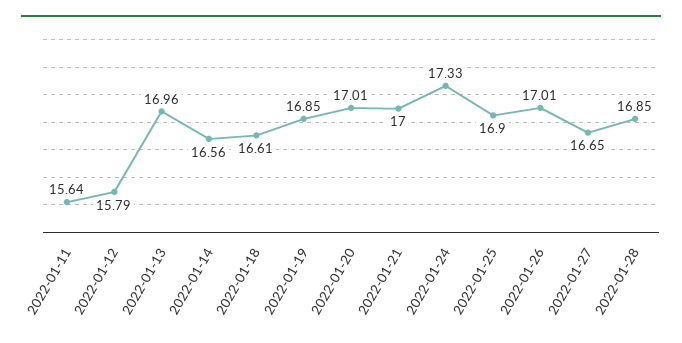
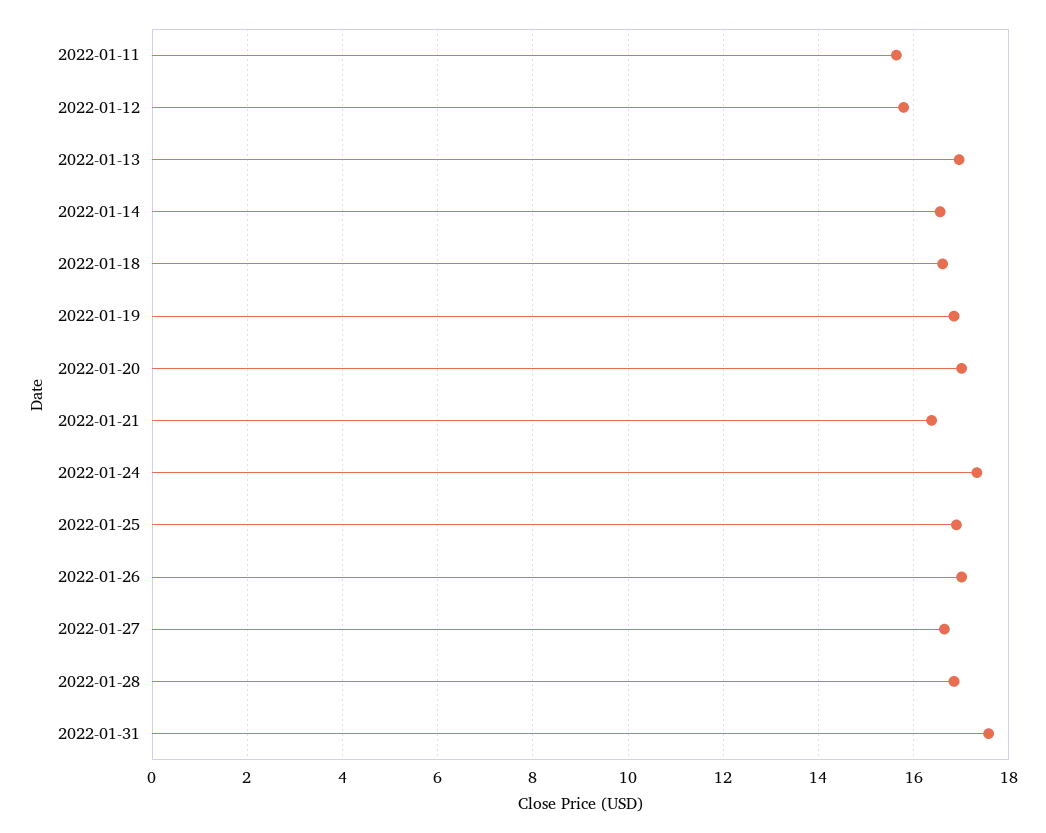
2022-01-21: 17 -> 16.4
2022-01-31: none -> 17.6

